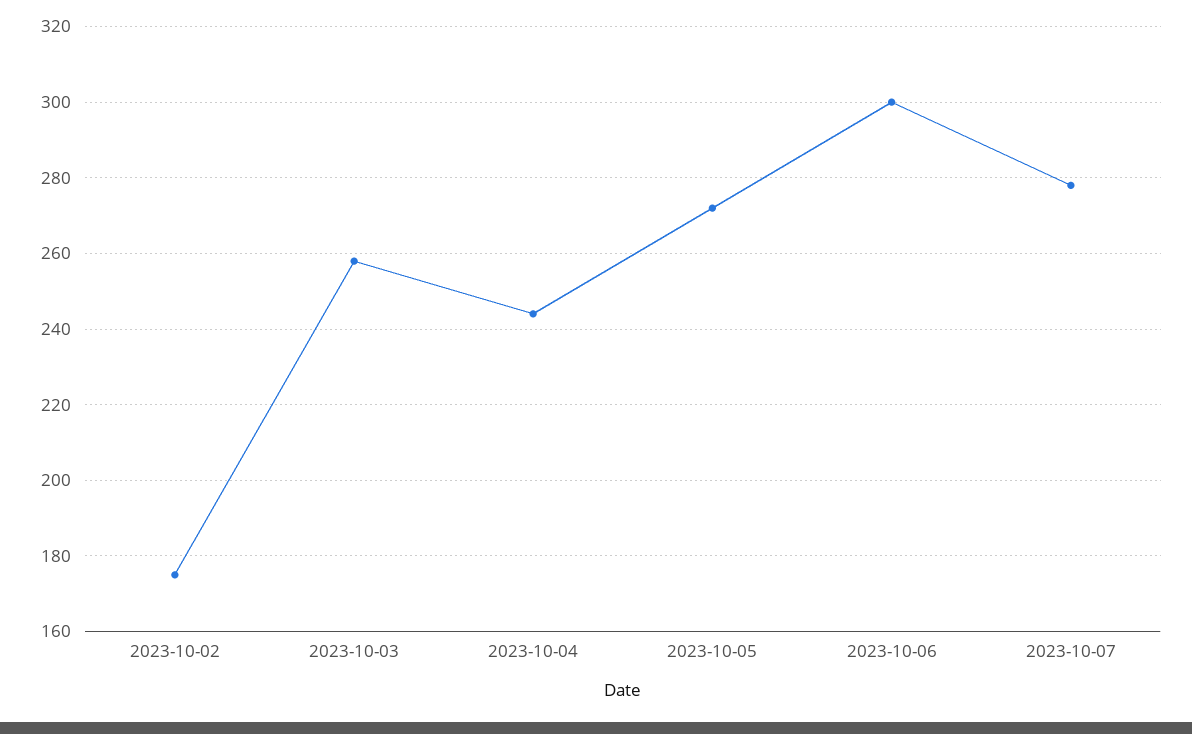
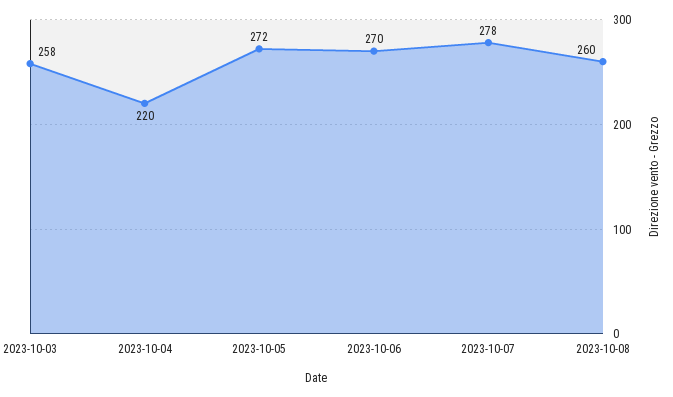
2023-10-02: 175 -> none
2023-10-04: 245 -> 220
2023-10-06: 300 -> 270
2023-10-08: none -> 260

